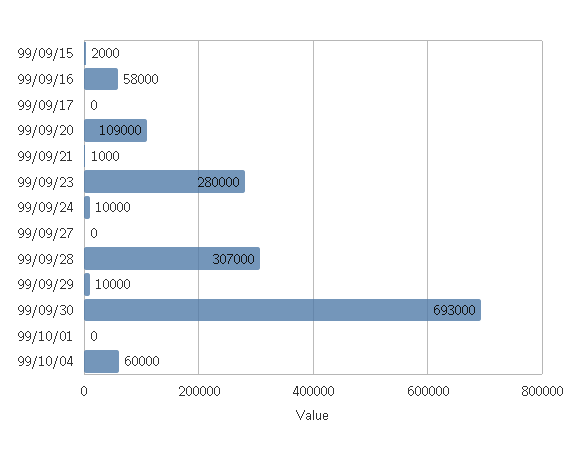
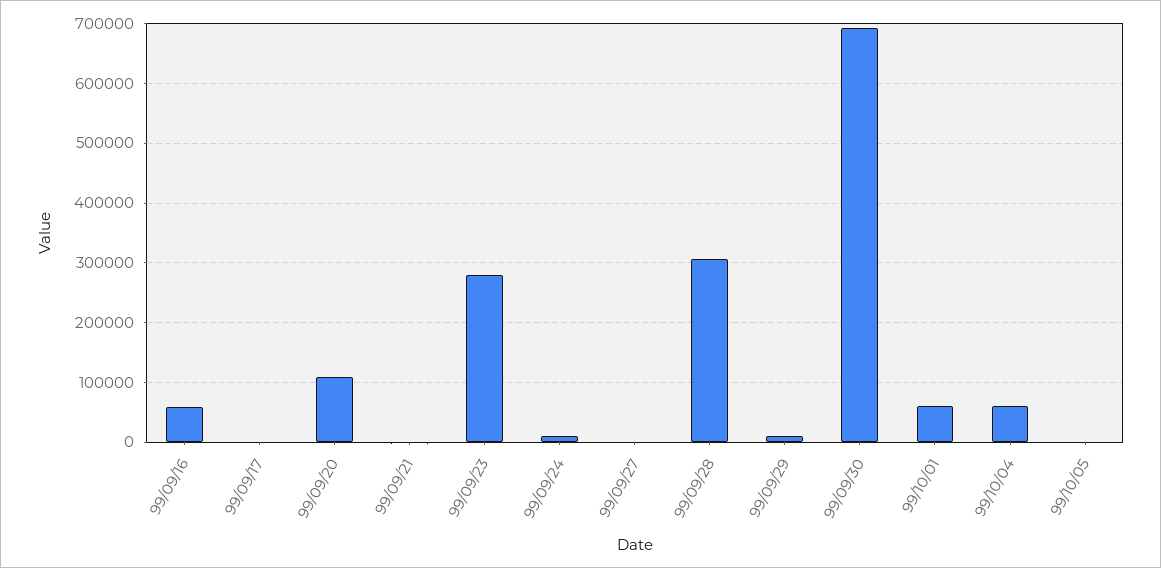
99/09/15: 2000 -> none
99/10/01: 0 -> 60000
99/10/05: none -> 0

